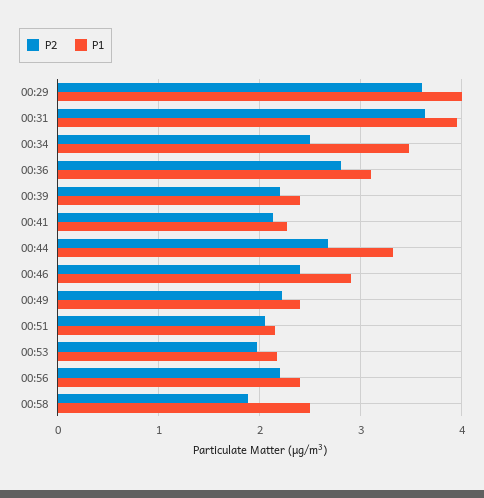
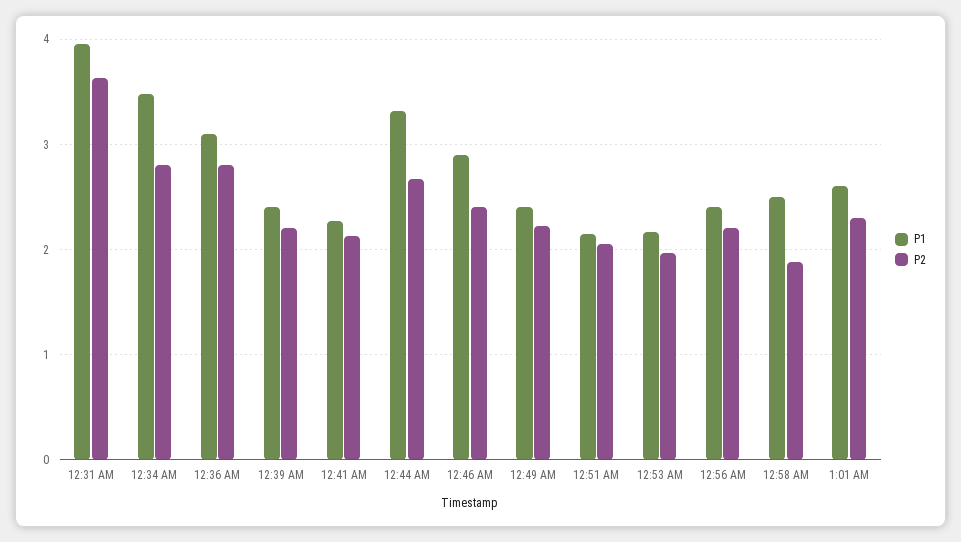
P2, 00:29: 3.6 -> none
P1, 00:29: 4 -> none
P2, 00:34: 2.5 -> 2.8
P1, 1:01 AM: none -> 2.6
P2, 1:01 AM: none -> 2.3

